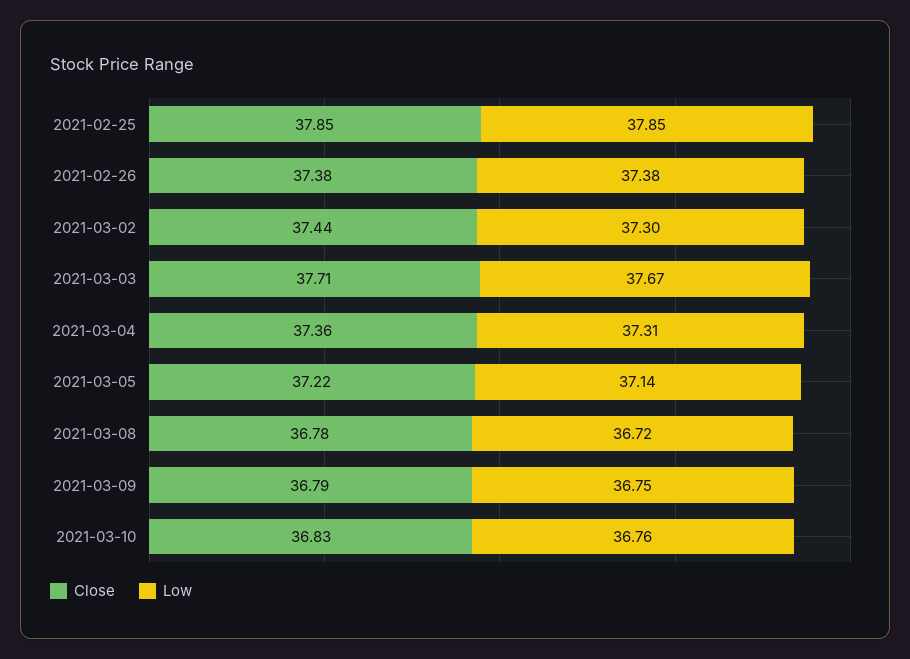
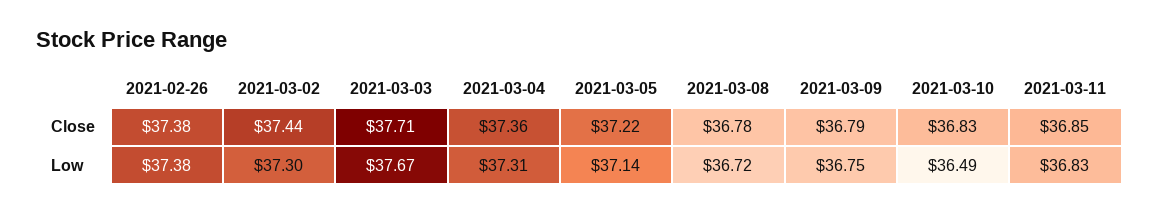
Close, 2021-02-25: 37.85 -> none
Low, 2021-02-25: 37.85 -> none
Low, 2021-03-10: 36.76 -> 36.49
Close, 2021-03-11: none -> 36.85
Low, 2021-03-11: none -> 36.83

